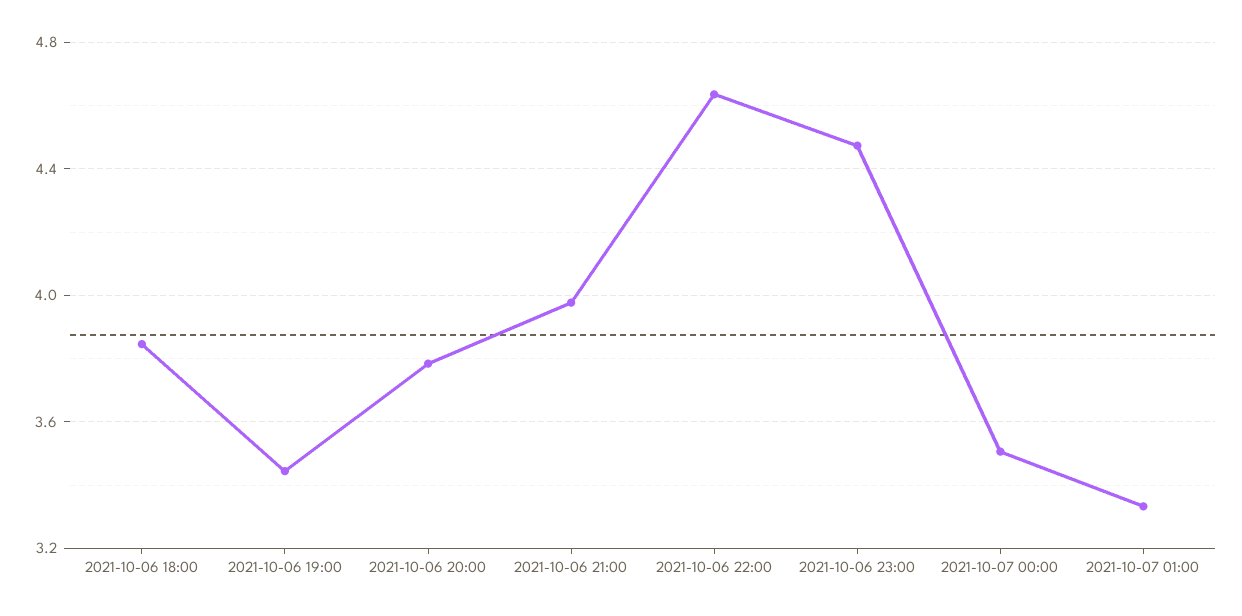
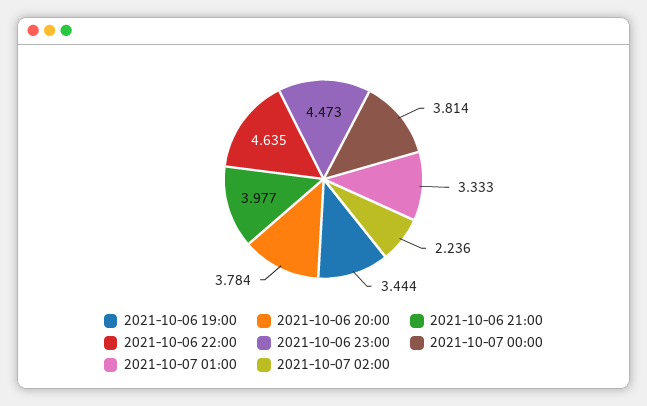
2021-10-06 18:00: 3.85 -> none
2021-10-07 00:00: 3.5 -> 3.814
2021-10-07 02:00: none -> 2.236

